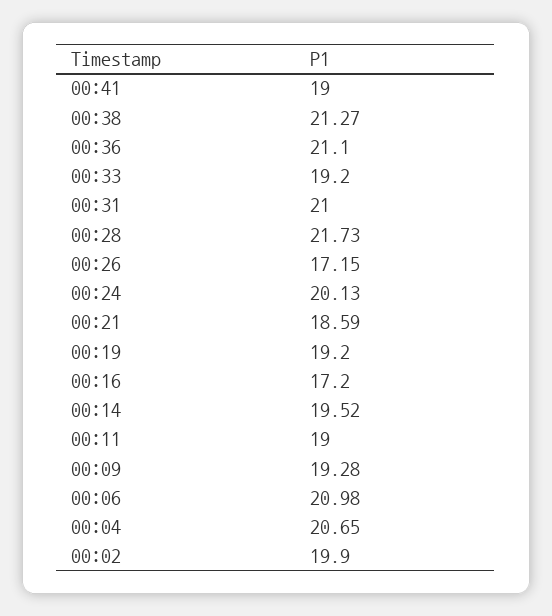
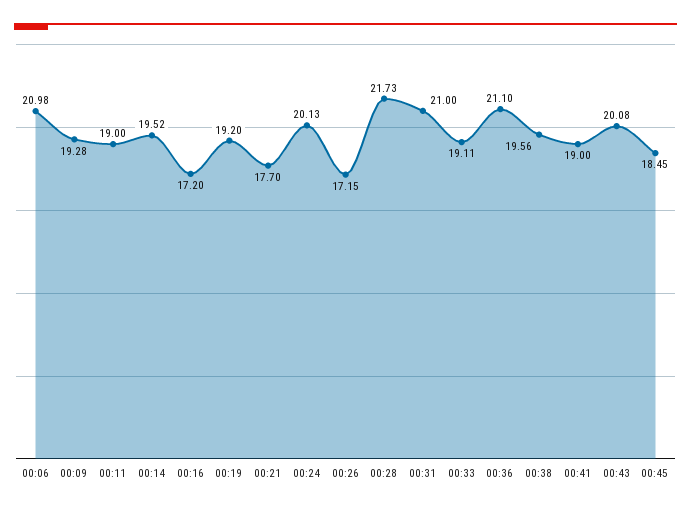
00:38: 21.27 -> 19.56
00:33: 19.2 -> 19.11
00:21: 18.59 -> 17.7
00:04: 20.65 -> none
00:02: 19.9 -> none
00:43: none -> 20.08
00:45: none -> 18.45

